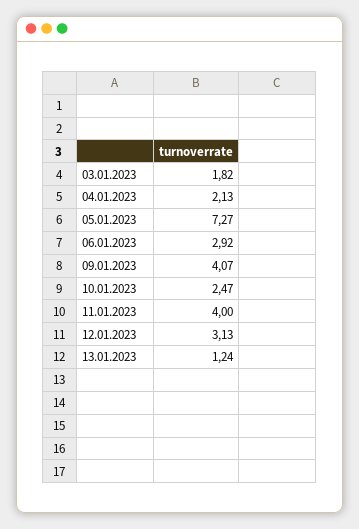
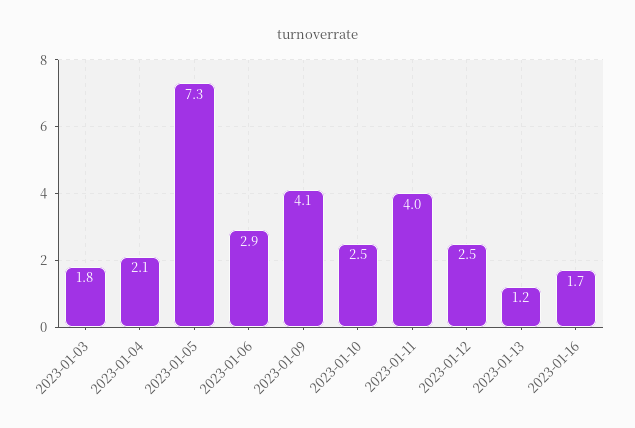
12.01.2023: 3.13 -> 2.5
2023-01-16: none -> 1.7

